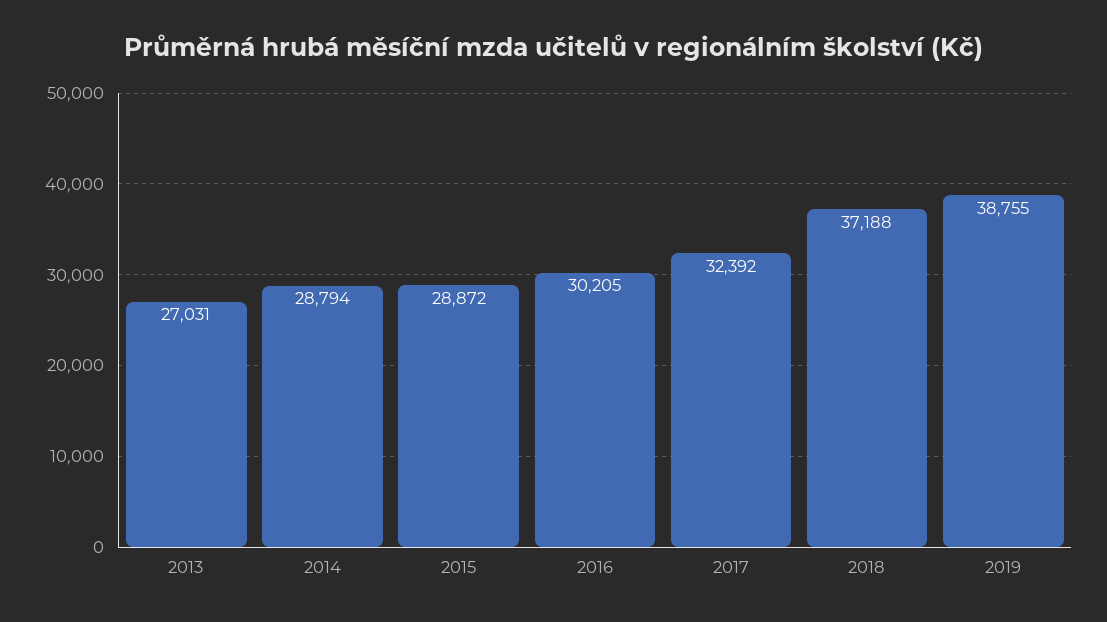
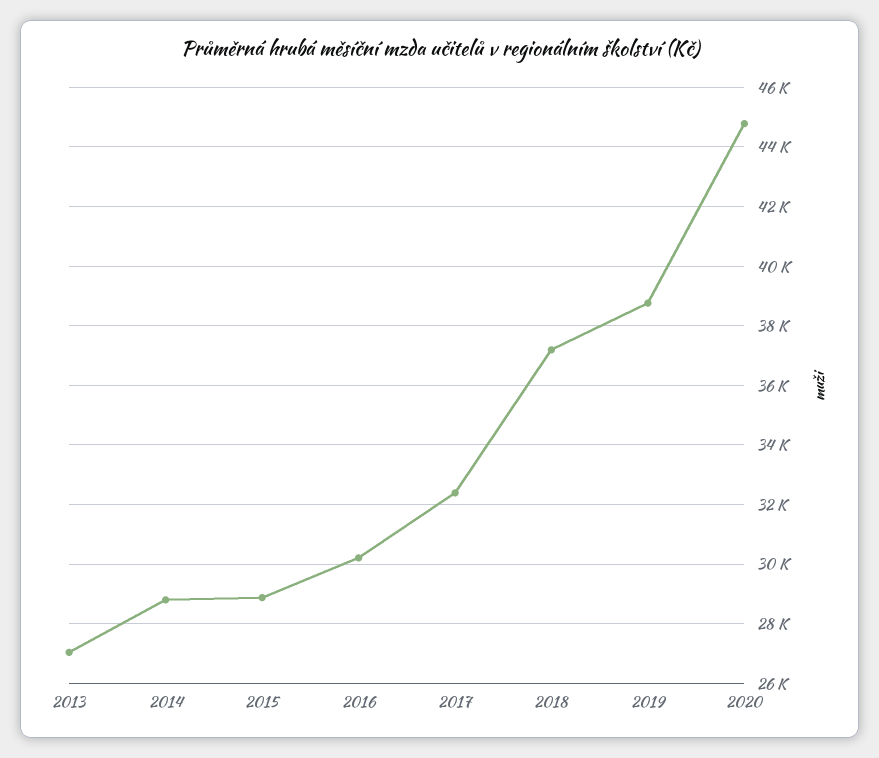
2020: none -> 44750

